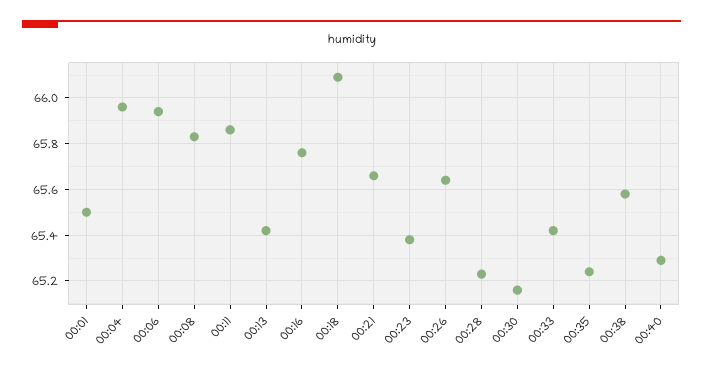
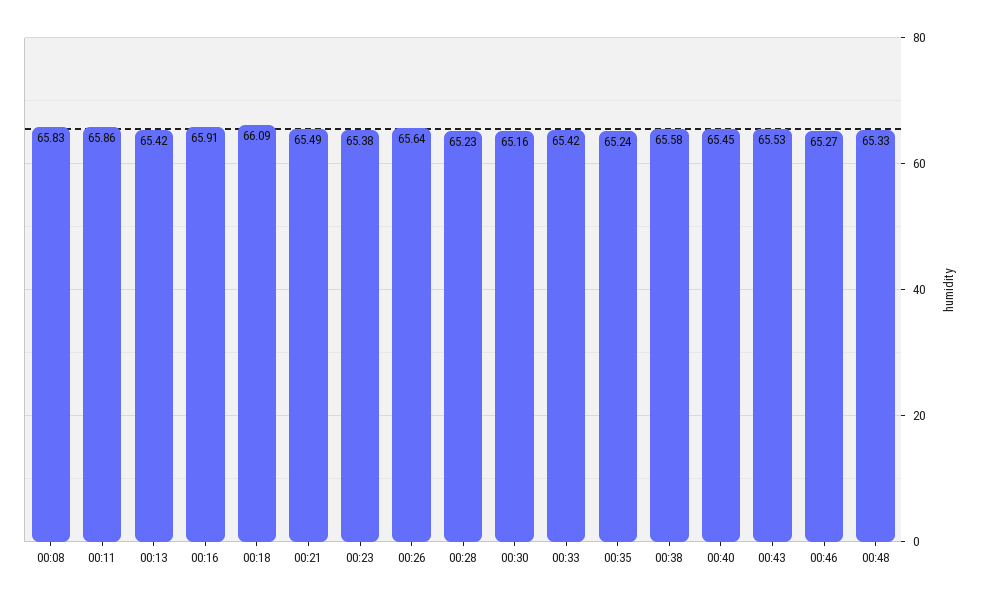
00:01: 65.5 -> none
00:04: 65.95 -> none
00:06: 65.95 -> none
00:16: 65.75 -> 65.91
00:21: 65.65 -> 65.49
00:40: 65.3 -> 65.45
00:43: none -> 65.53
00:46: none -> 65.27
00:48: none -> 65.33

